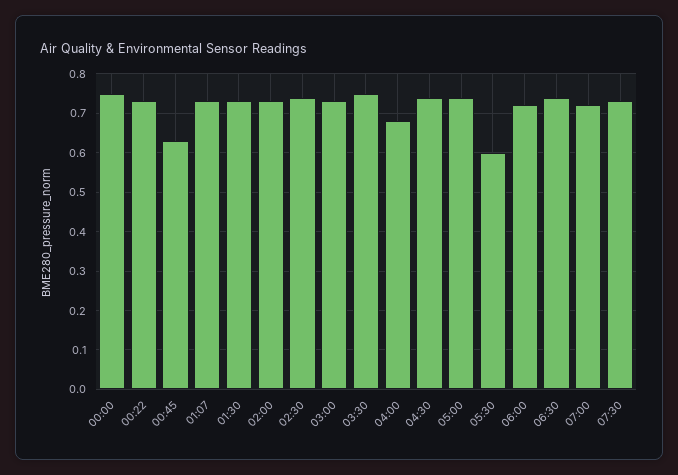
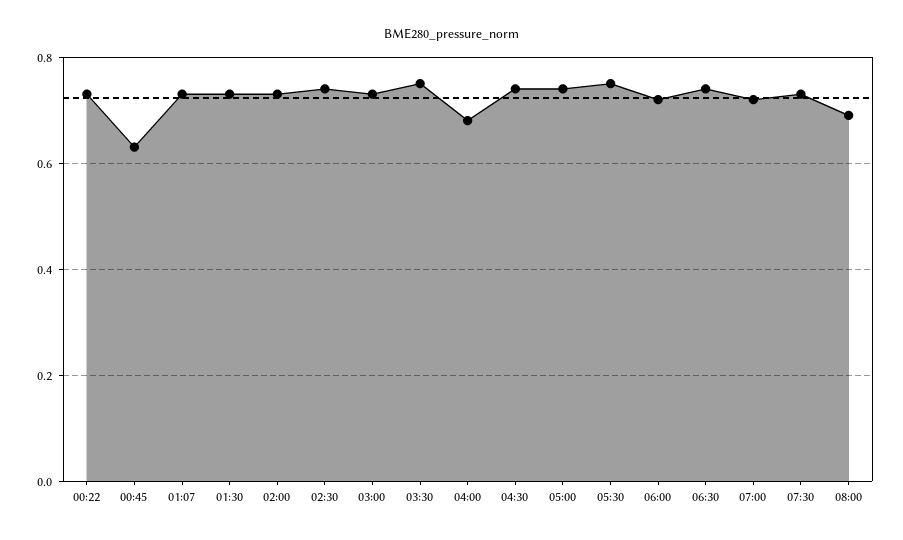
00:00: 0.75 -> none
05:30: 0.6 -> 0.75
08:00: none -> 0.7

